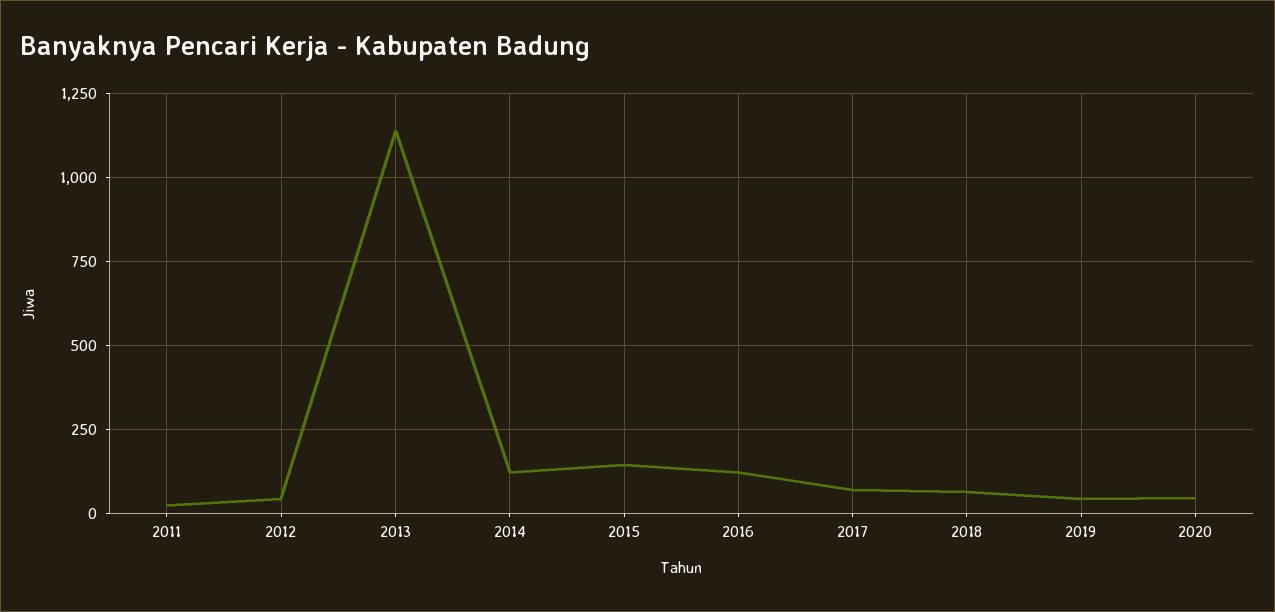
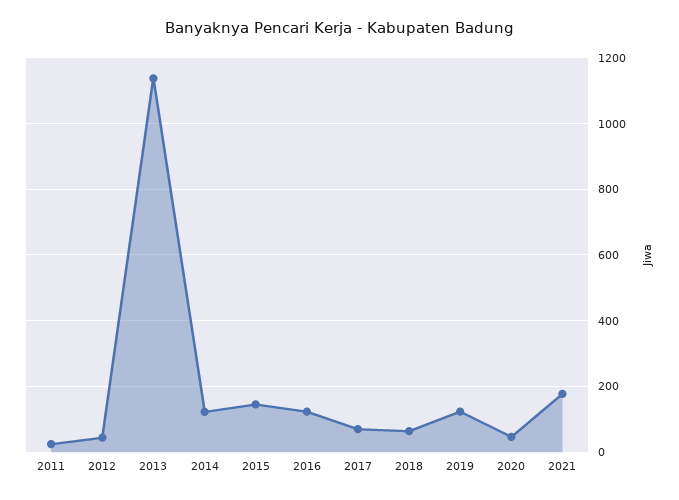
2019: 50 -> 120
2021: none -> 180

